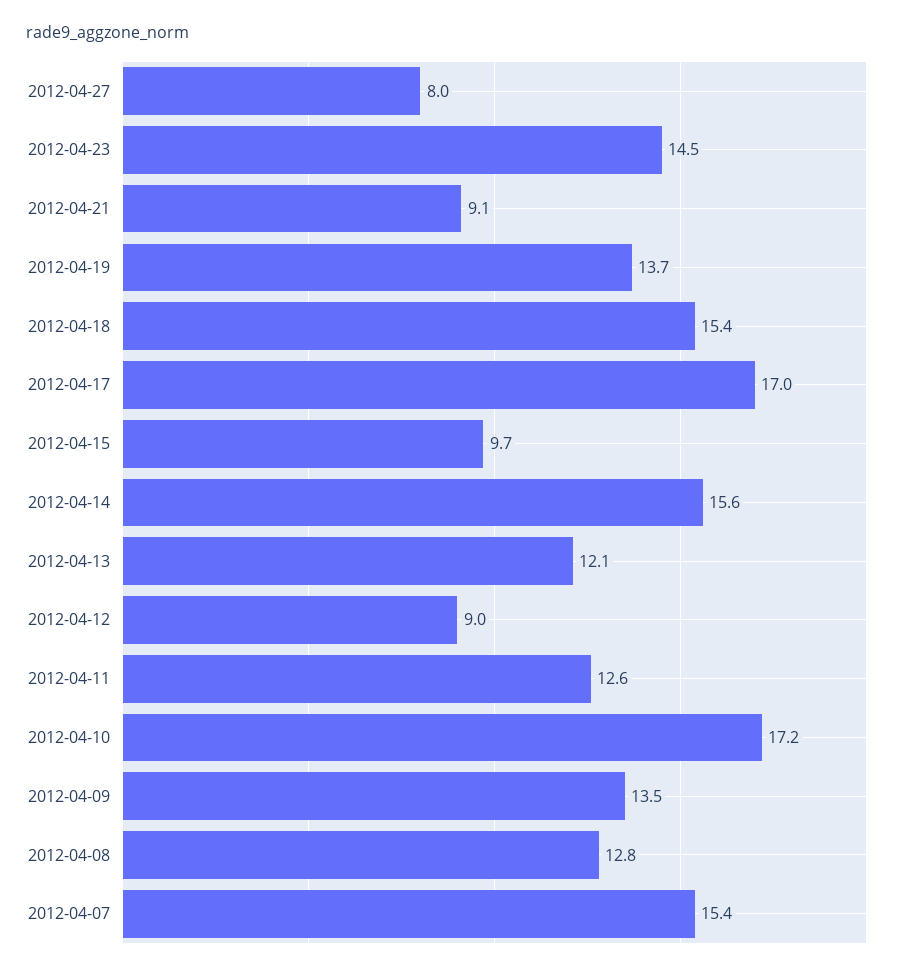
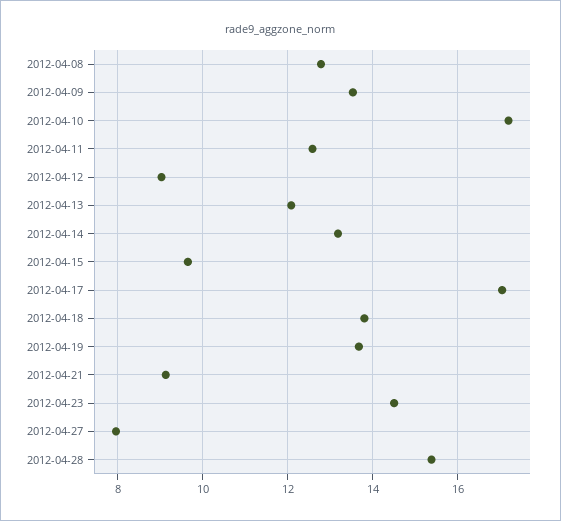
2012-04-18: 15.4 -> 13.8
2012-04-14: 15.6 -> 13.2
2012-04-07: 15.4 -> none
2012-04-28: none -> 15.4

